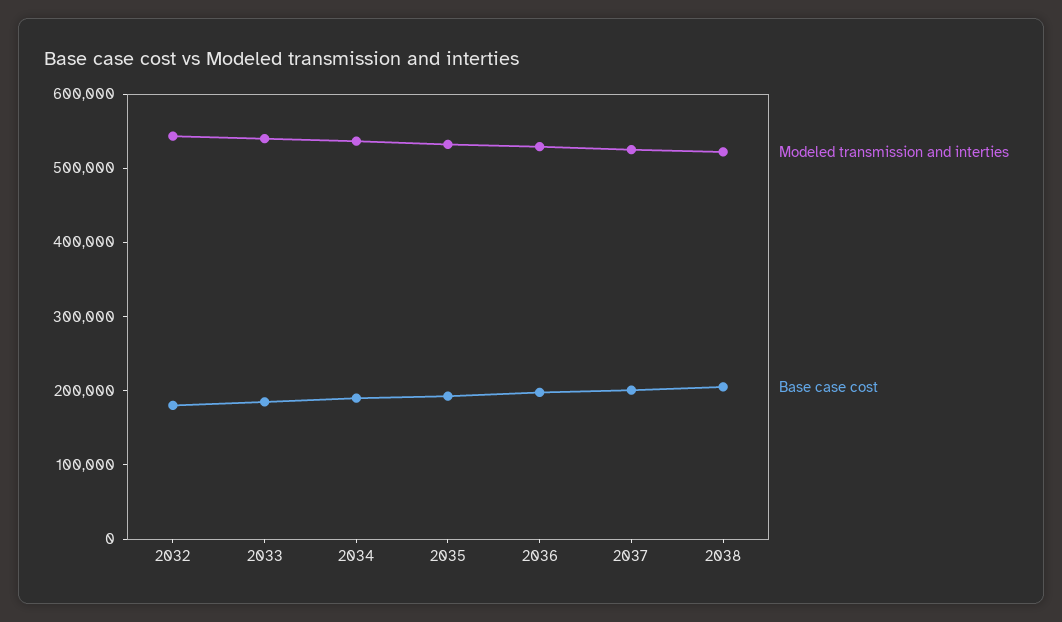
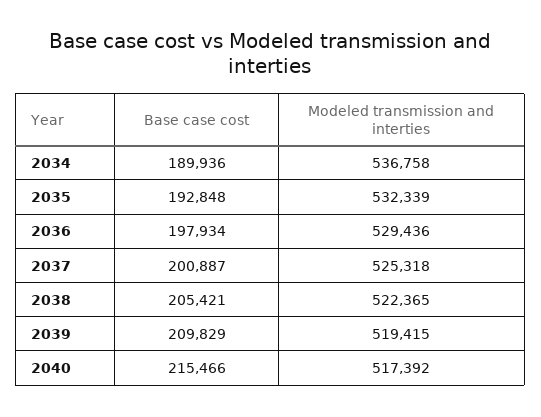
Modeled transmission and interties, 2032: 540000 -> none
Base case cost, 2032: 180000 -> none
Modeled transmission and interties, 2033: 540000 -> none
Base case cost, 2033: 180000 -> none
Base case cost, 2039: none -> 209829
Modeled transmission and interties, 2039: none -> 519415
Base case cost, 2040: none -> 215466
Modeled transmission and interties, 2040: none -> 517392

